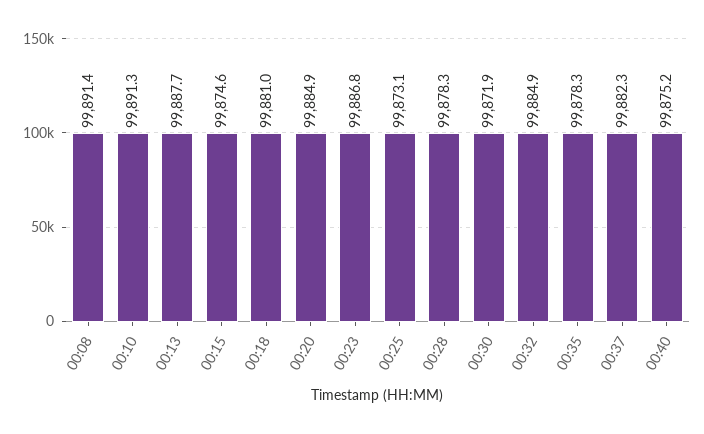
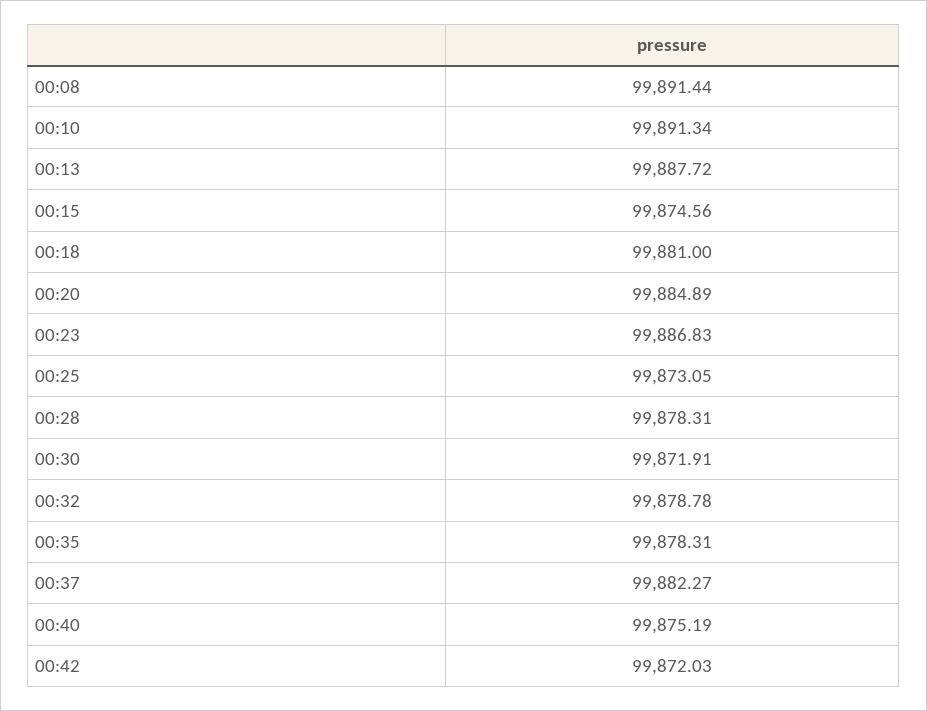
00:32: 99884.9 -> 99878.78
00:42: none -> 99872.03

